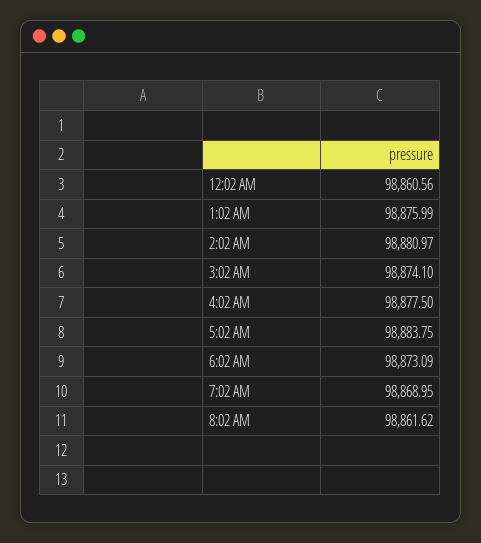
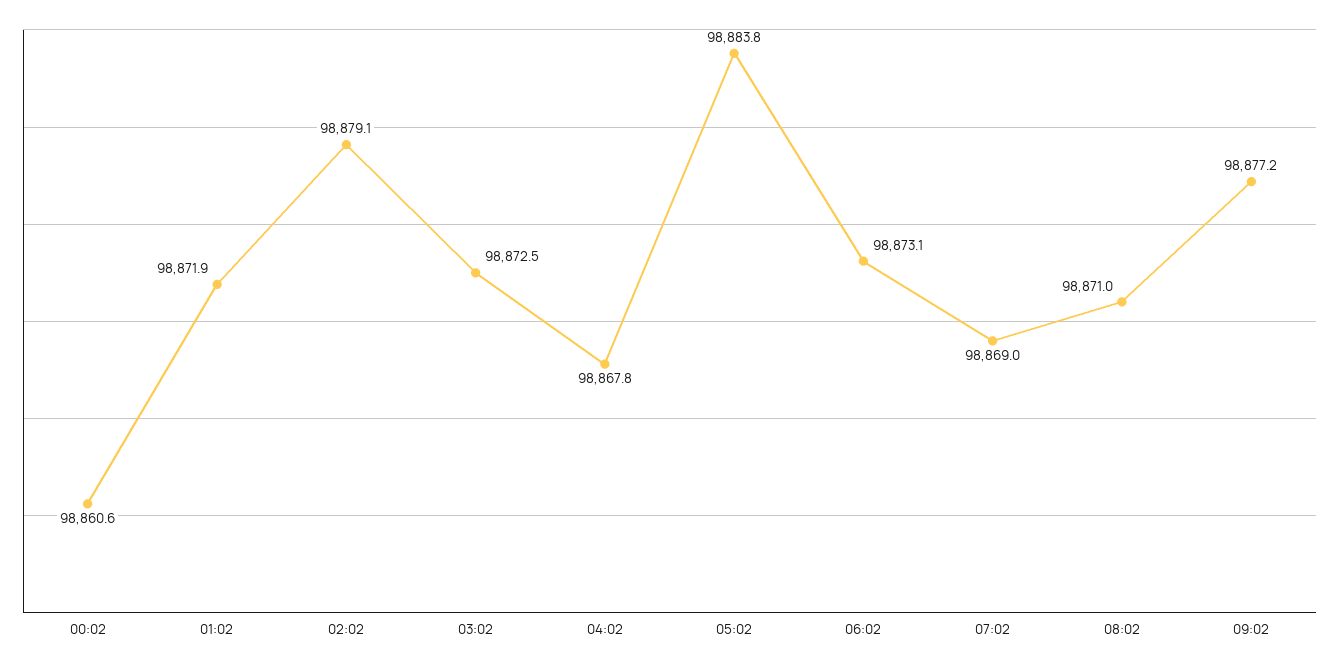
1:02 AM: 98875.99 -> 98871.9
2:02 AM: 98880.97 -> 98879.1
3:02 AM: 98874.1 -> 98872.5
4:02 AM: 98877.5 -> 98867.8
8:02 AM: 98861.62 -> 98871
09:02: none -> 98877.2

